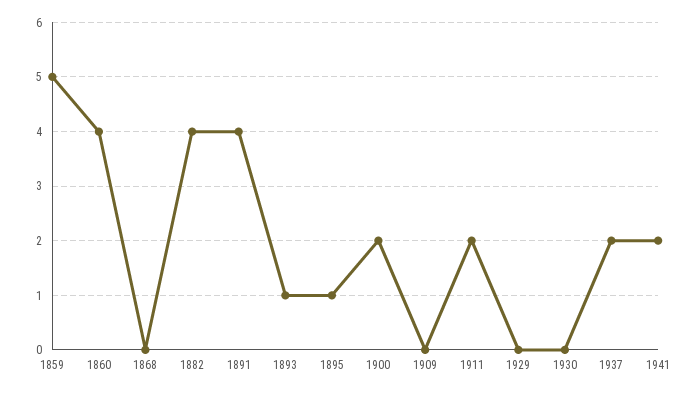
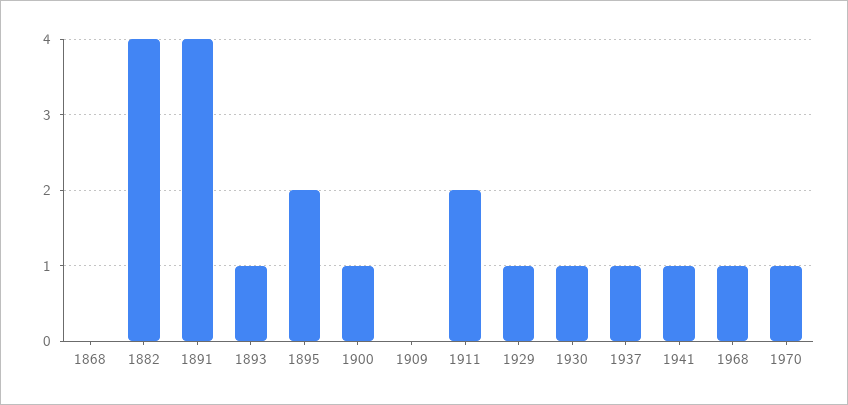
1859: 5 -> none
1860: 4 -> none
1895: 1 -> 2
1900: 2 -> 1
1929: 0 -> 1
1930: 0 -> 1
1937: 2 -> 1
1941: 2 -> 1
1968: none -> 1
1970: none -> 1

